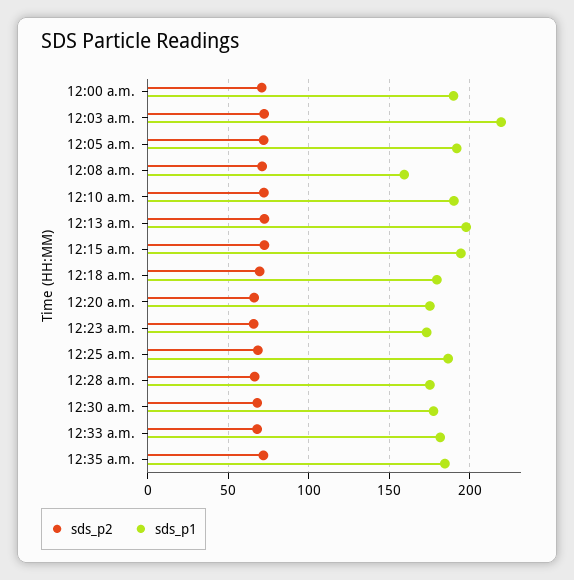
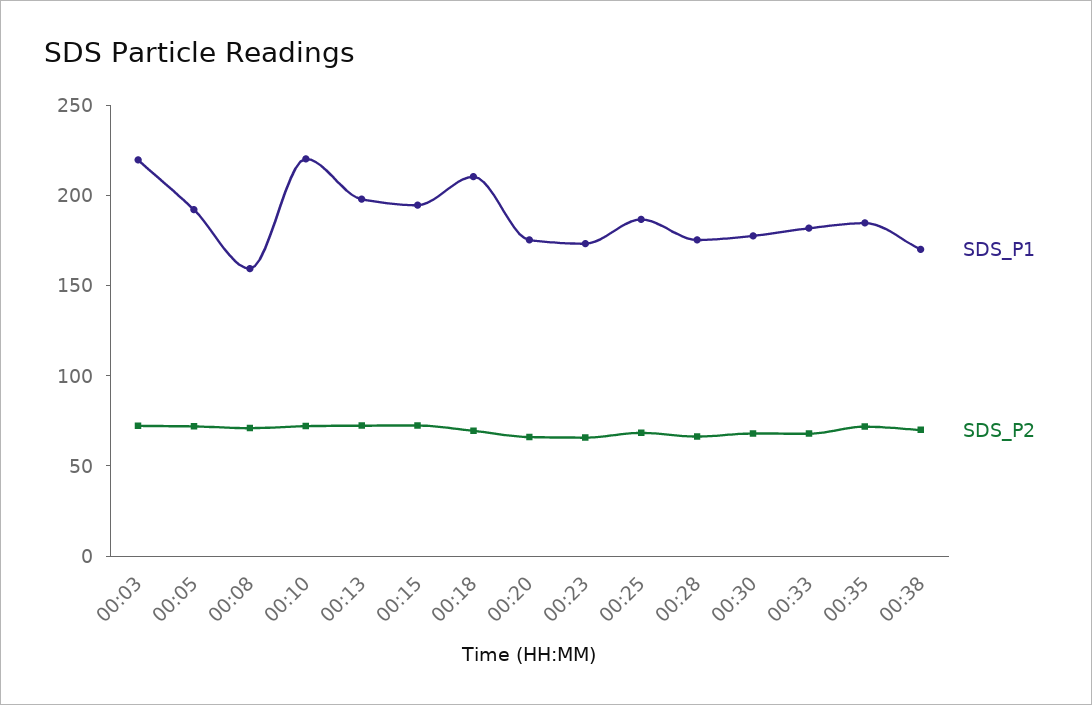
sds_p2, 12:00 a.m.: 70 -> none
sds_p1, 12:00 a.m.: 190 -> none
sds_p1, 12:10 a.m.: 190 -> 220
sds_p1, 12:18 a.m.: 180 -> 210
sds_p1, 00:38: none -> 170
sds_p2, 00:38: none -> 70

